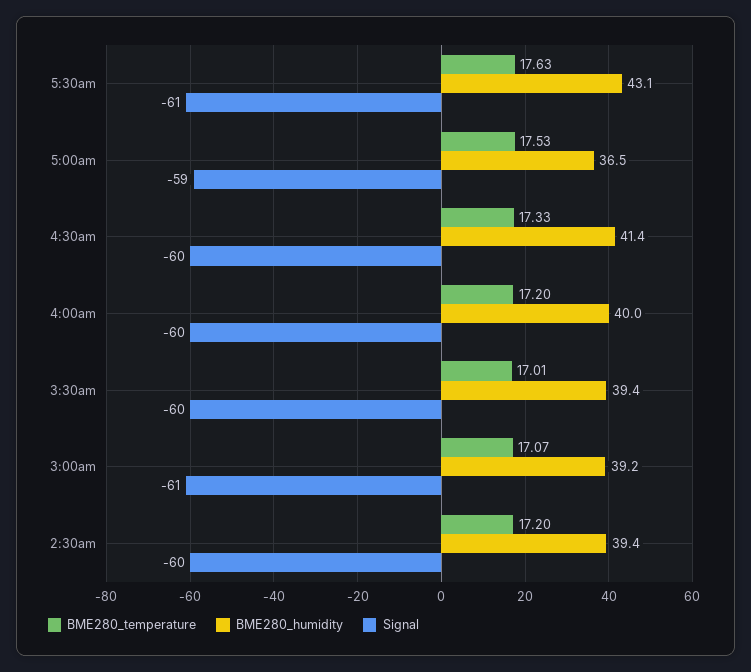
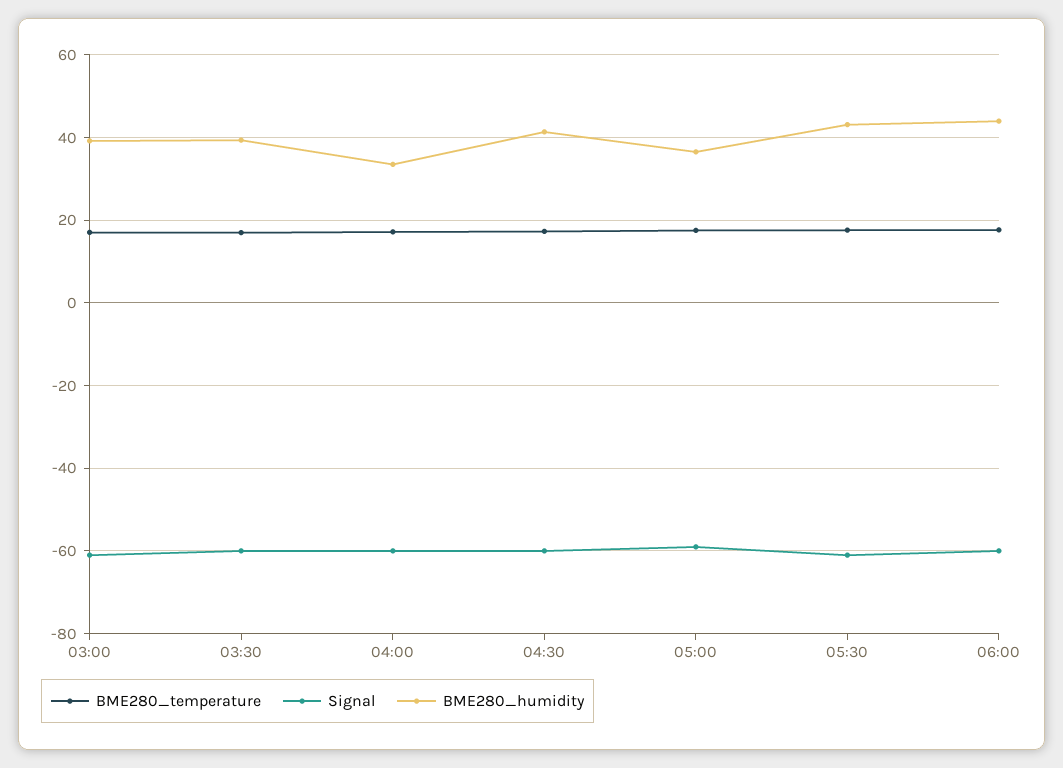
BME280_humidity, 4:00am: 40 -> 34
BME280_temperature, 2:30am: 17.2 -> none
BME280_humidity, 2:30am: 39.4 -> none
Signal, 2:30am: -60 -> none
BME280_temperature, 06:00: none -> 18
Signal, 06:00: none -> -60
BME280_humidity, 06:00: none -> 44

